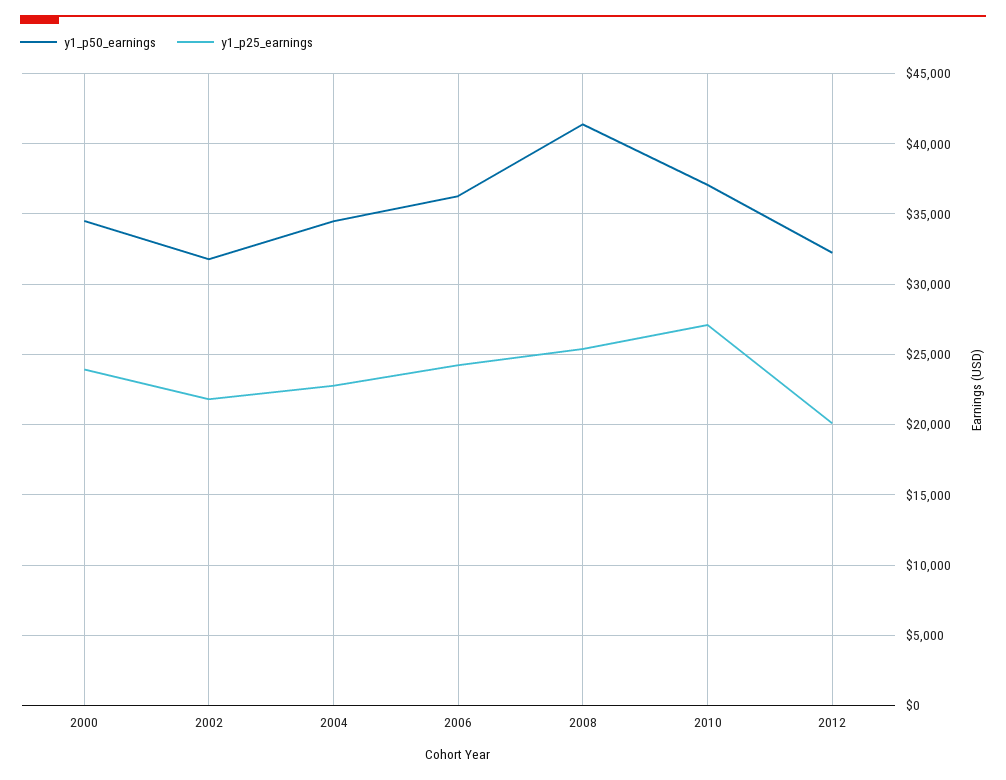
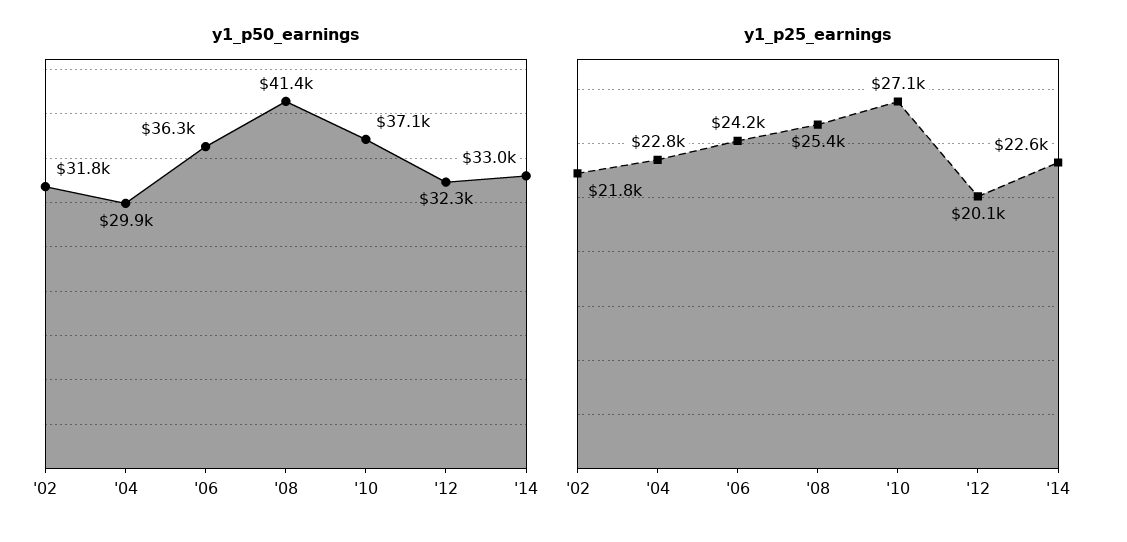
y1_p50_earnings, 2000: 34500 -> none
y1_p25_earnings, 2000: 24000 -> none
y1_p50_earnings, 2004: 34500 -> 29900
y1_p50_earnings, '14: none -> 33000
y1_p25_earnings, '14: none -> 22600

